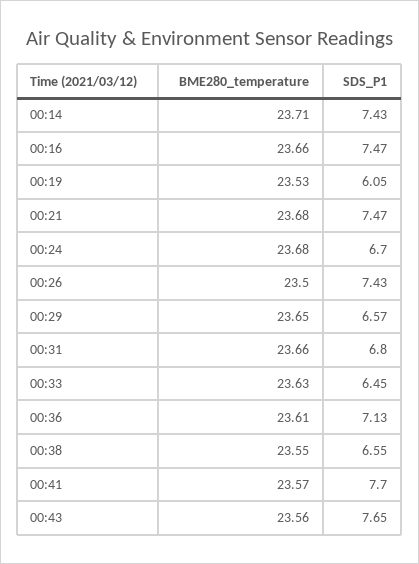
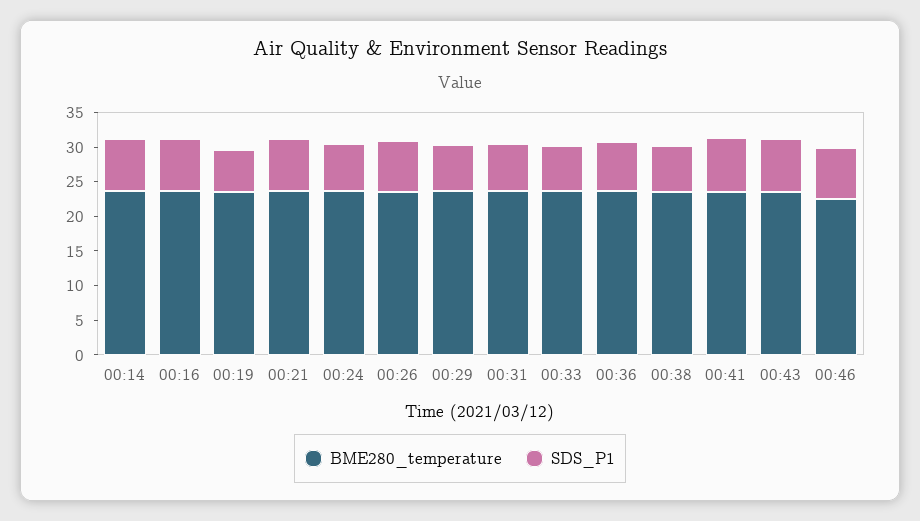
BME280_temperature, 00:46: none -> 22.5
SDS_P1, 00:46: none -> 7.5

